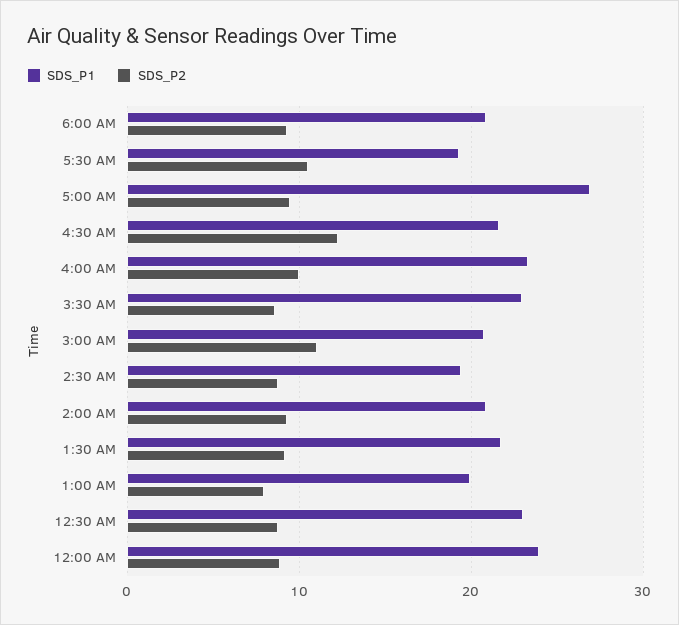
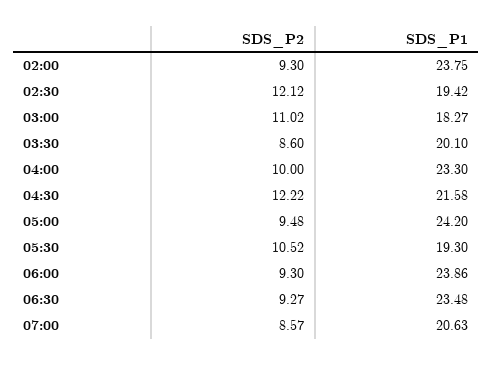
SDS_P1, 6:00 AM: 21 -> 23.86
SDS_P1, 5:00 AM: 27 -> 24.2
SDS_P1, 3:30 AM: 23 -> 20.1
SDS_P1, 3:00 AM: 21 -> 18.27
SDS_P2, 2:30 AM: 9 -> 12.12
SDS_P1, 2:00 AM: 21 -> 23.75
SDS_P1, 1:30 AM: 22 -> none
SDS_P2, 1:30 AM: 9 -> none
SDS_P1, 1:00 AM: 20 -> none
SDS_P2, 1:00 AM: 8 -> none
SDS_P1, 12:30 AM: 23 -> none
SDS_P2, 12:30 AM: 9 -> none
SDS_P1, 12:00 AM: 24 -> none
SDS_P2, 12:00 AM: 9 -> none
SDS_P2, 06:30: none -> 9.27
SDS_P1, 06:30: none -> 23.48
SDS_P2, 07:00: none -> 8.57
SDS_P1, 07:00: none -> 20.63

